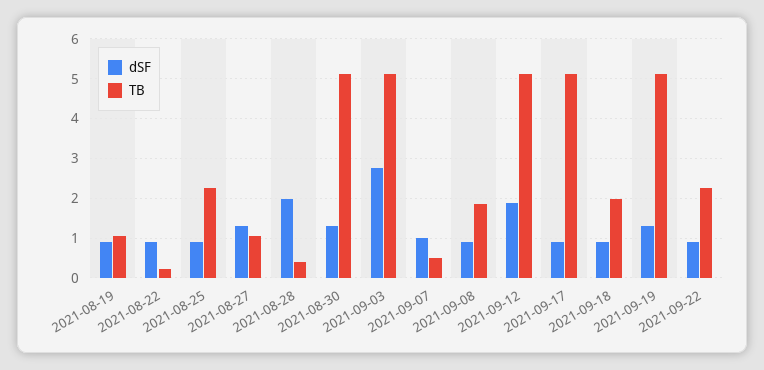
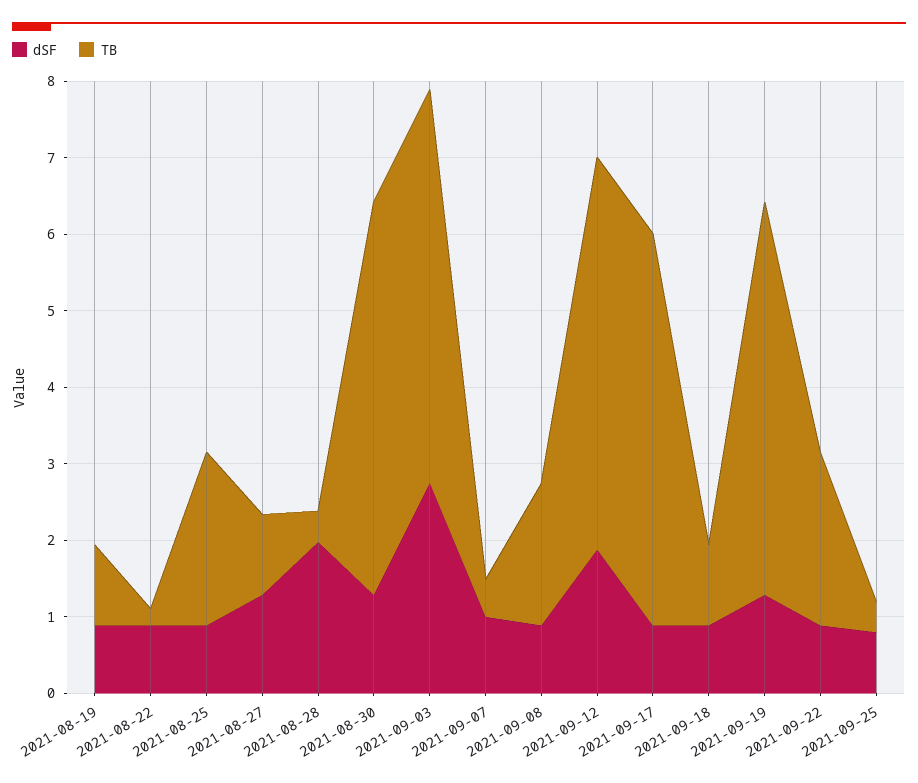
TB, 2021-09-18: 2 -> 1
dSF, 2021-09-25: none -> 0.8
TB, 2021-09-25: none -> 0.4

